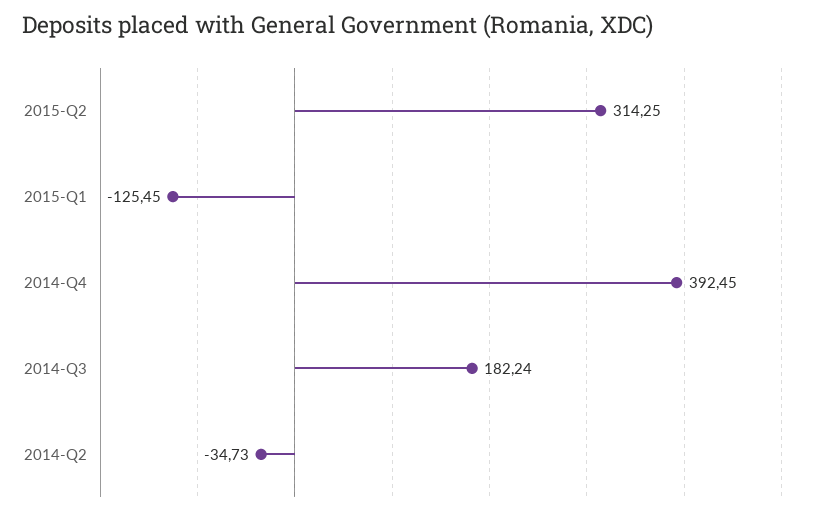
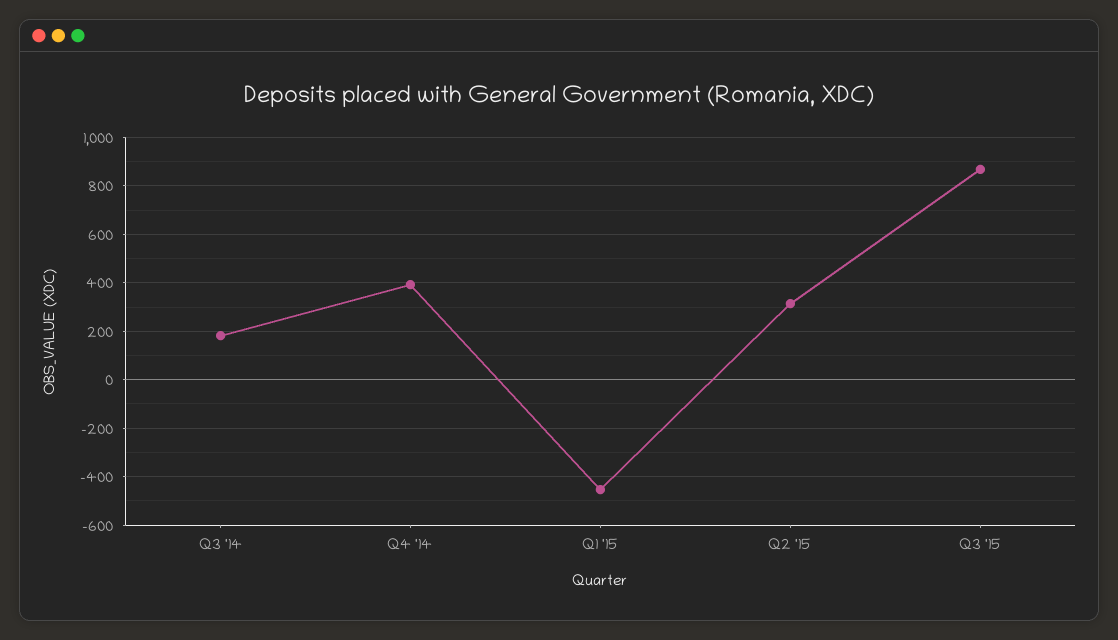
2015-Q1: -125.45 -> -450
2014-Q2: -34.73 -> none
Q3 '15: none -> 875

